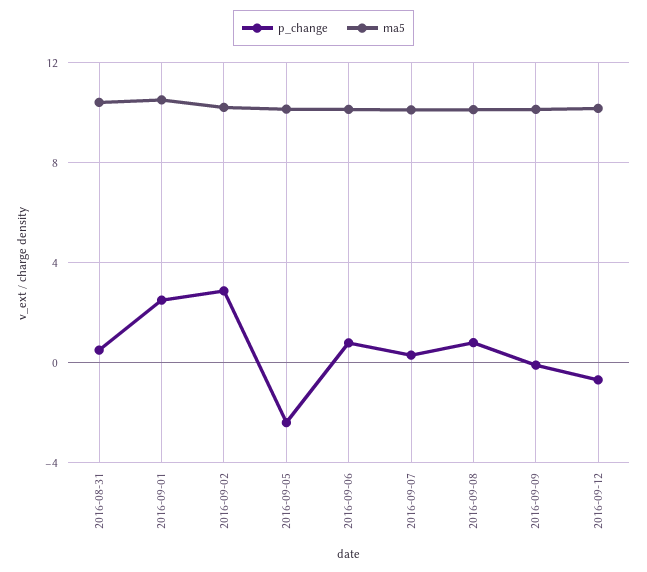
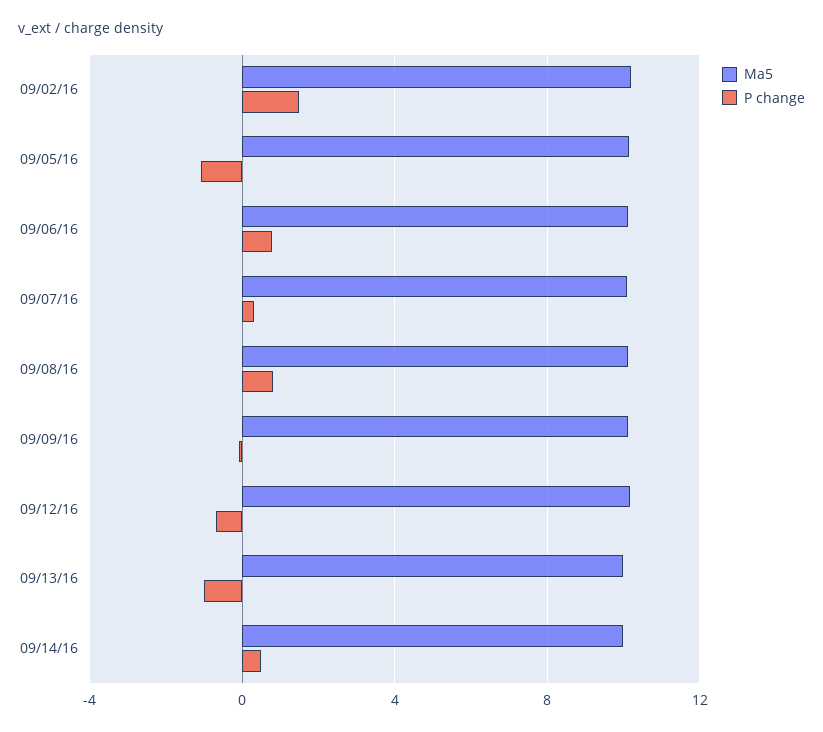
p_change, 2016-08-31: 0.5 -> none
ma5, 2016-08-31: 10.5 -> none
p_change, 2016-09-01: 2.5 -> none
ma5, 2016-09-01: 10.5 -> none
p_change, 2016-09-02: 3 -> 1.5
p_change, 2016-09-05: -2.5 -> -1
ma5, 09/13/16: none -> 10
p_change, 09/13/16: none -> -1
ma5, 09/14/16: none -> 10
p_change, 09/14/16: none -> 0.5

